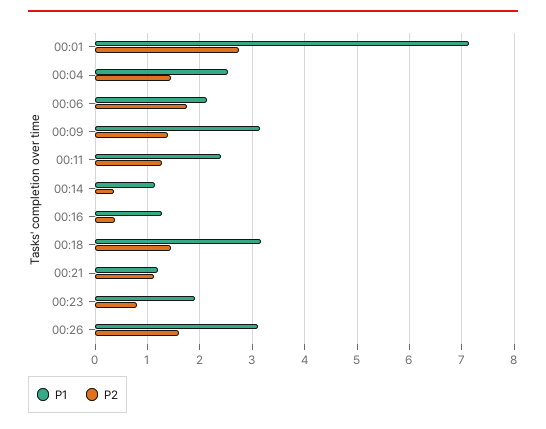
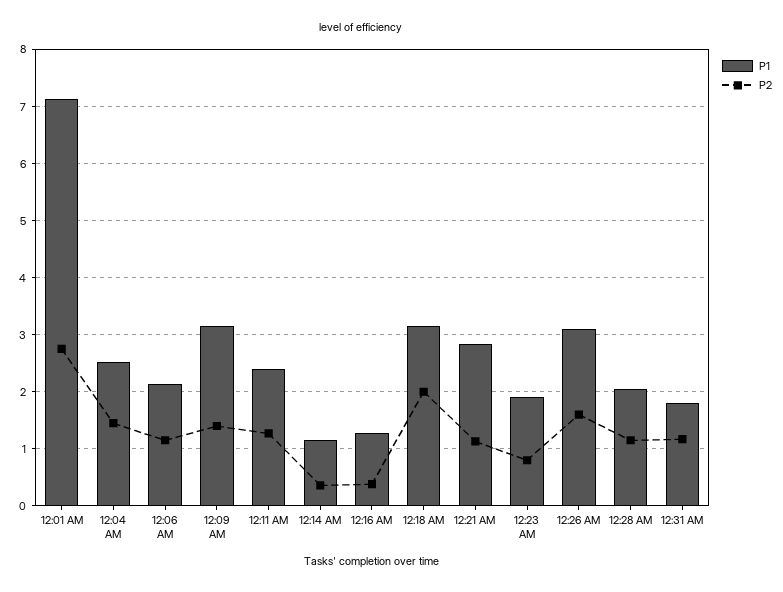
P2, 00:06: 1.8 -> 1.2
P2, 00:18: 1.4 -> 2
P1, 00:21: 1.2 -> 2.8
P1, 12:28 AM: none -> 2
P2, 12:28 AM: none -> 1.2
P1, 12:31 AM: none -> 1.8
P2, 12:31 AM: none -> 1.2

